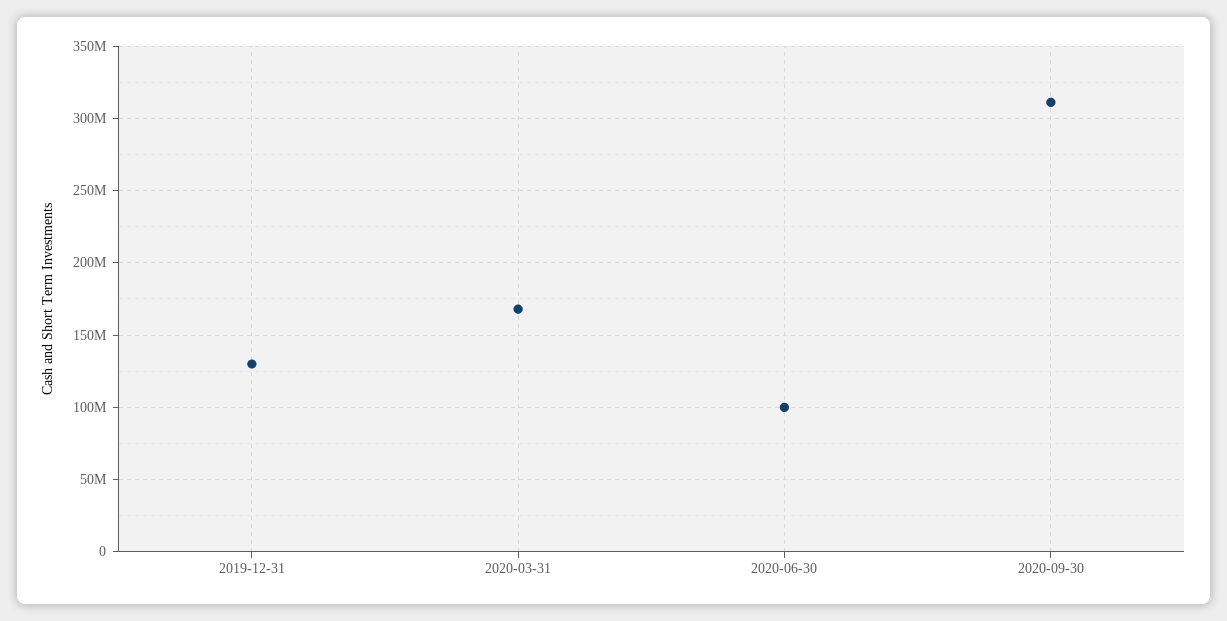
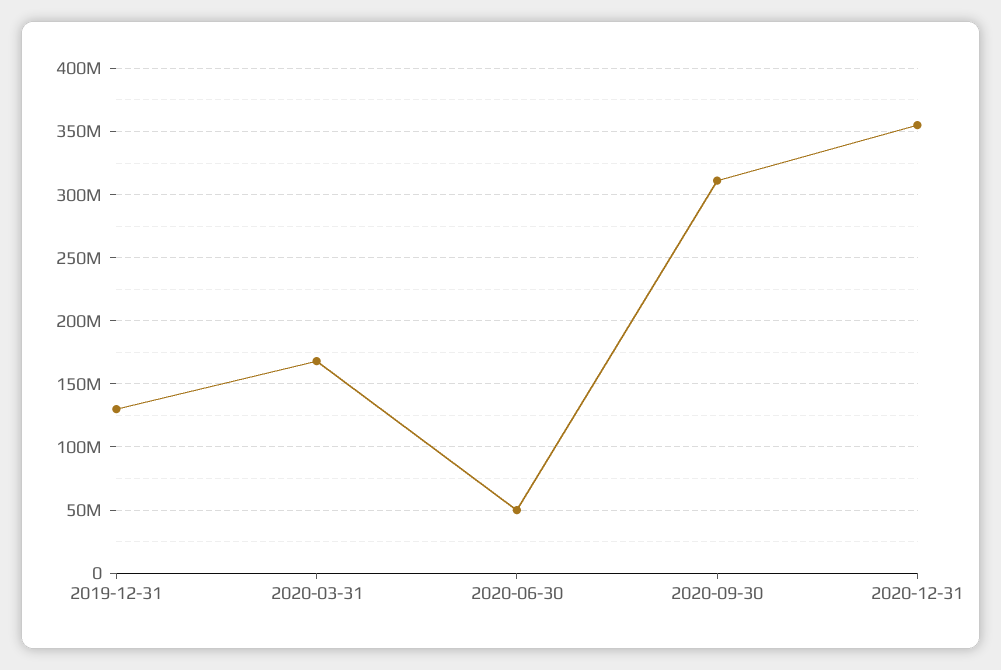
2020-06-30: 100000000 -> 50000000
2020-12-31: none -> 355000000

